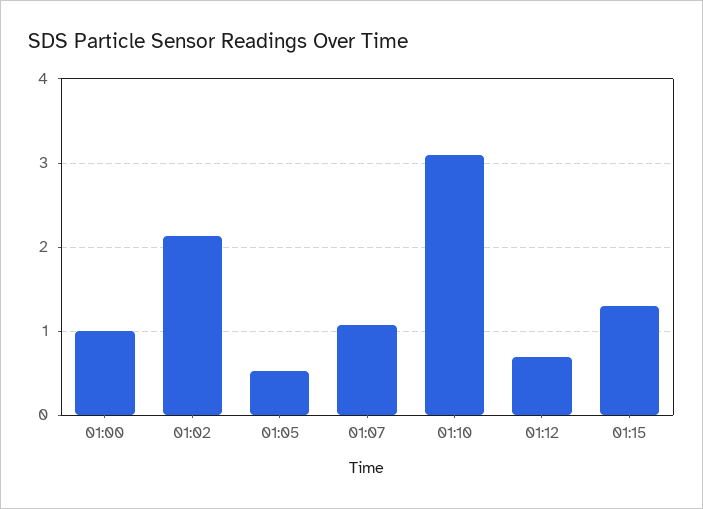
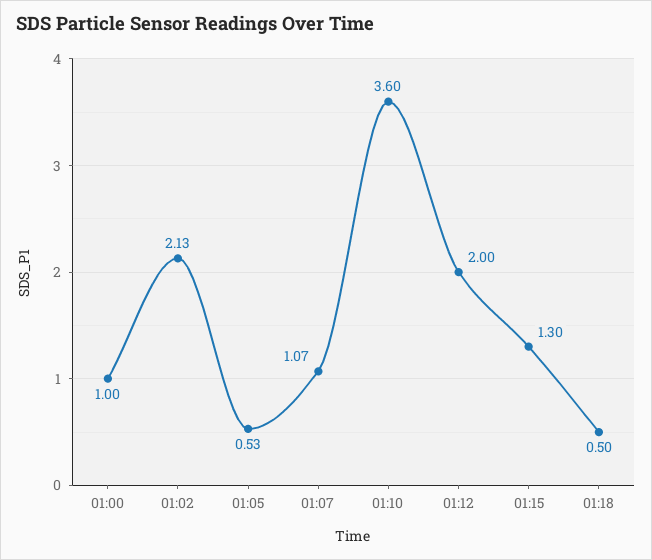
01:10: 3.1 -> 3.6
01:12: 0.7 -> 2
01:18: none -> 0.5

